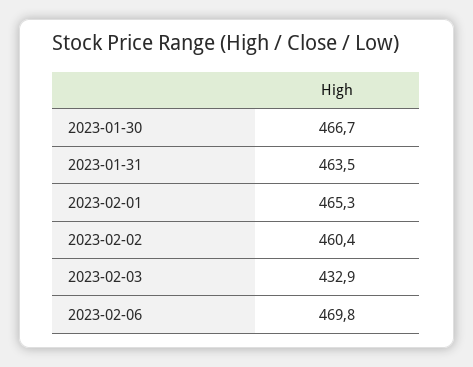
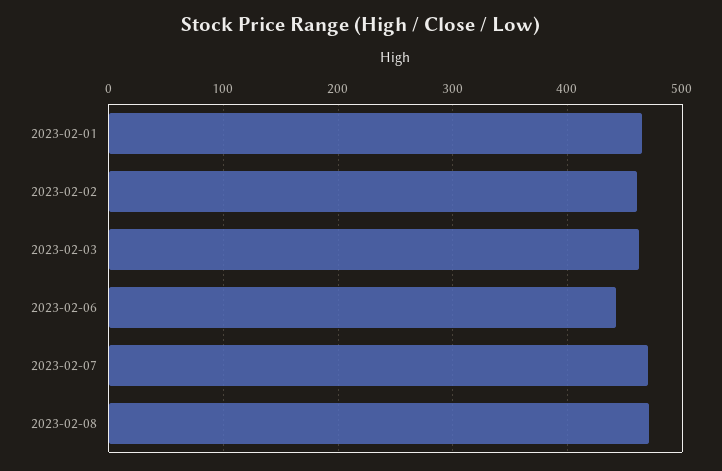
2023-01-30: 466.7 -> none
2023-01-31: 463.5 -> none
2023-02-03: 432.9 -> 460
2023-02-06: 469.8 -> 440
2023-02-07: none -> 470
2023-02-08: none -> 470

